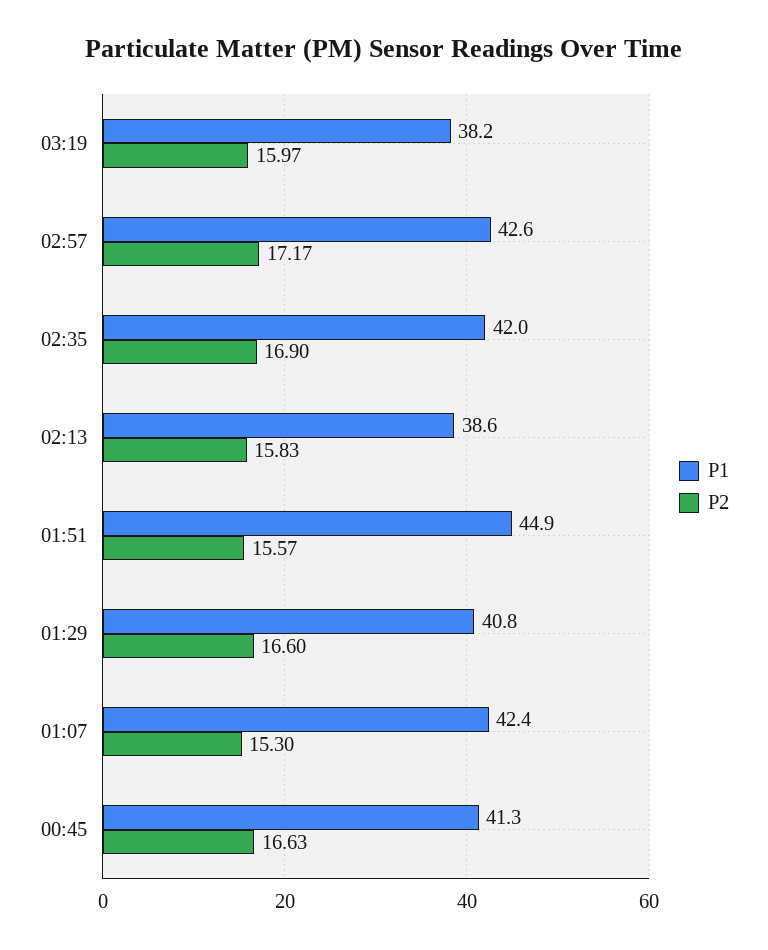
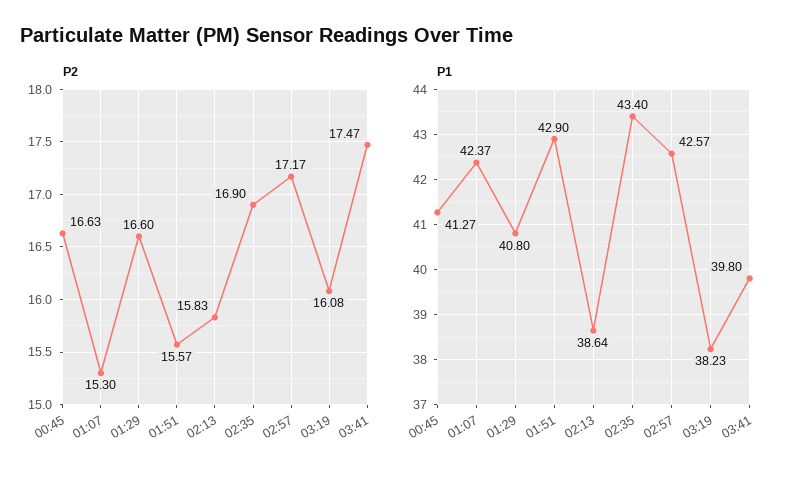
P2, 03:19: 15.97 -> 16.08
P1, 02:35: 42 -> 43.4
P1, 01:51: 44.9 -> 42.9
P2, 03:41: none -> 17.47
P1, 03:41: none -> 39.8

